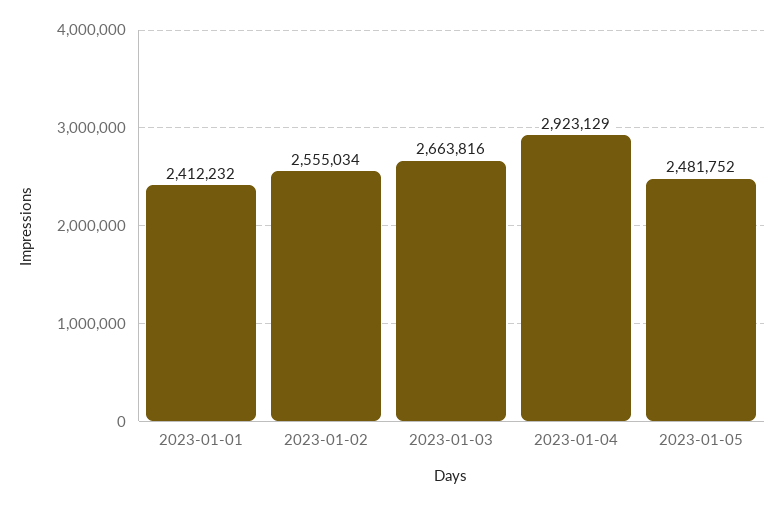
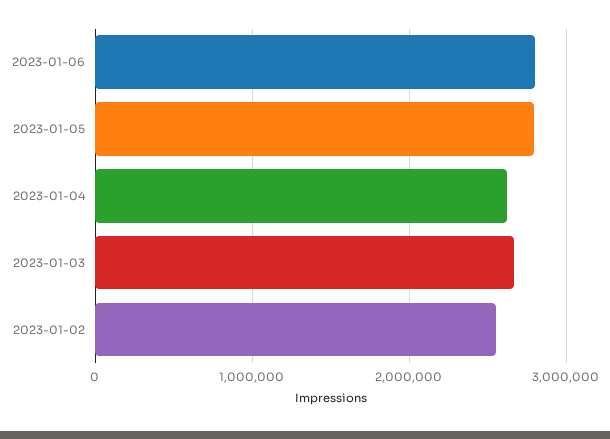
2023-01-01: 2412232 -> none
2023-01-04: 2923129 -> 2600000
2023-01-05: 2481752 -> 2800000
2023-01-06: none -> 2800000

